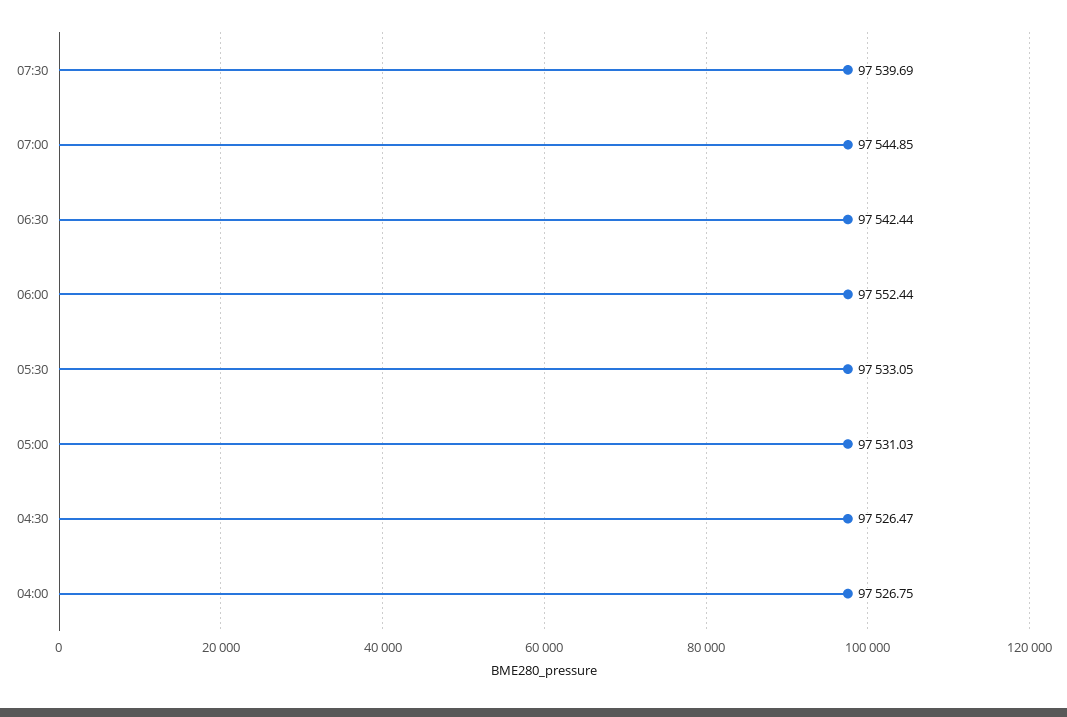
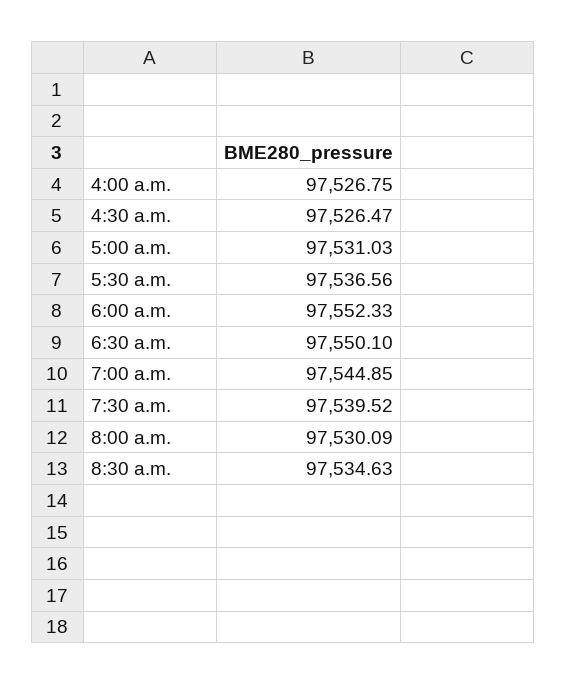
07:30: 97539.69 -> 97539.52
06:30: 97542.44 -> 97550.1
06:00: 97552.44 -> 97552.33
05:30: 97533.05 -> 97536.56
8:00 a.m.: none -> 97530.09
8:30 a.m.: none -> 97534.63

